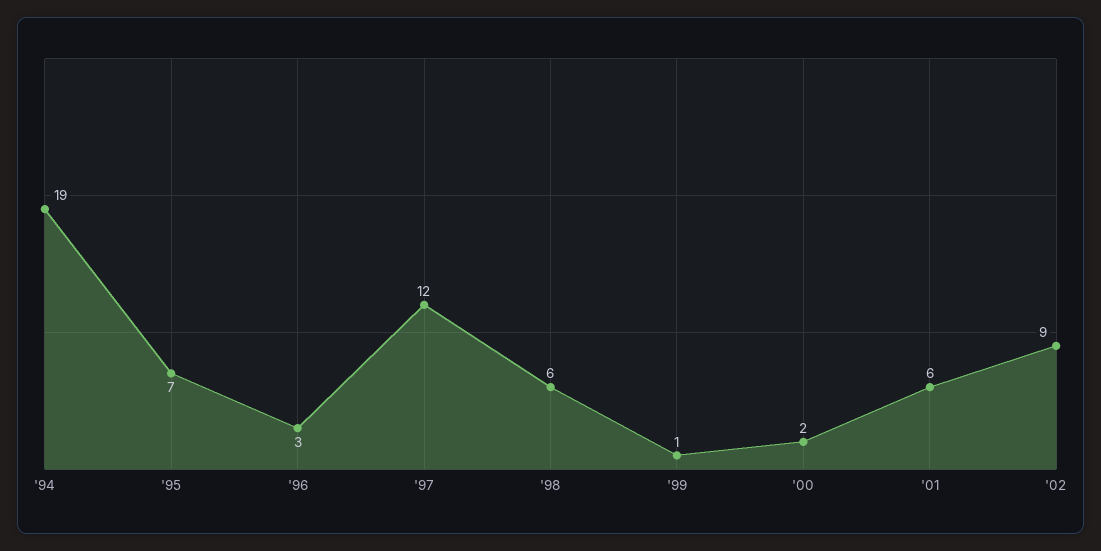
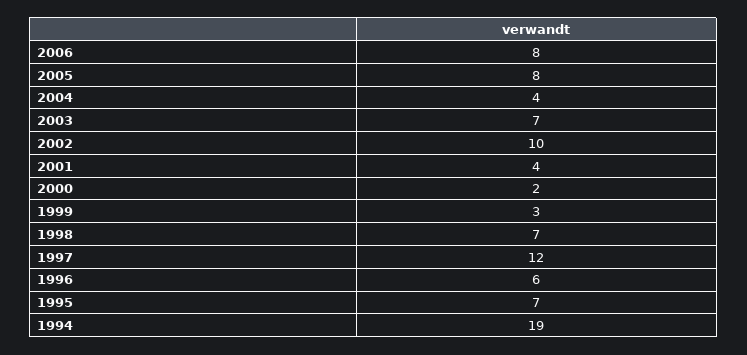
'96: 3 -> 6
'98: 6 -> 7
'99: 1 -> 3
'01: 6 -> 4
'02: 9 -> 10
2006: none -> 8
2005: none -> 8
2004: none -> 4
2003: none -> 7

